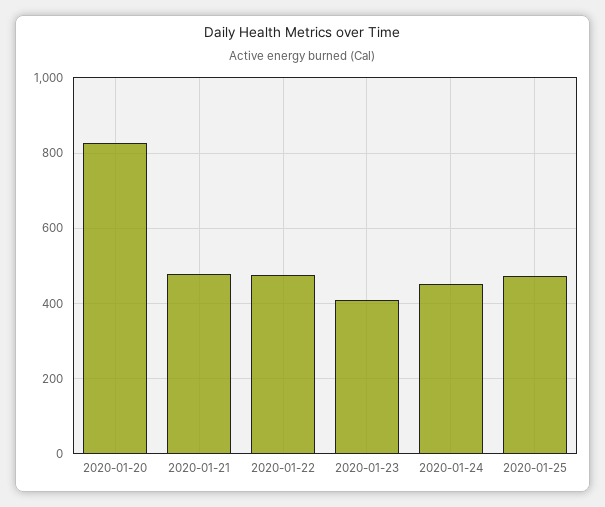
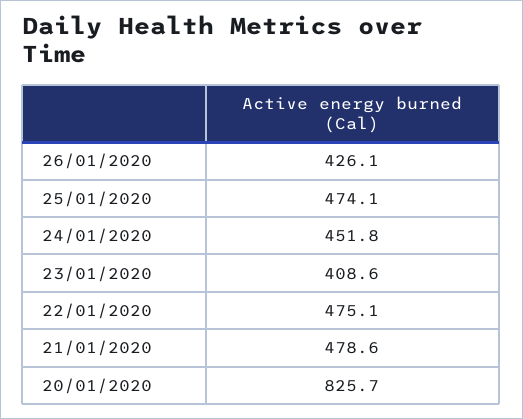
26/01/2020: none -> 426.1

